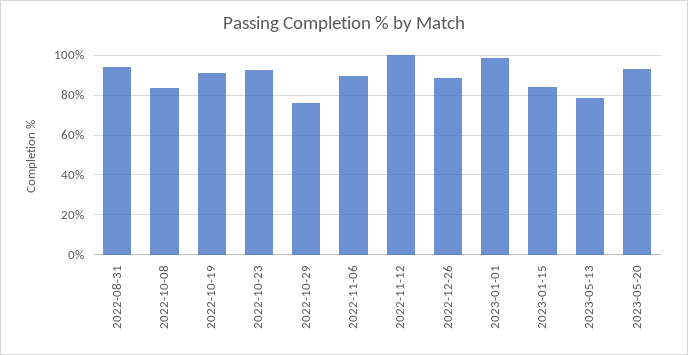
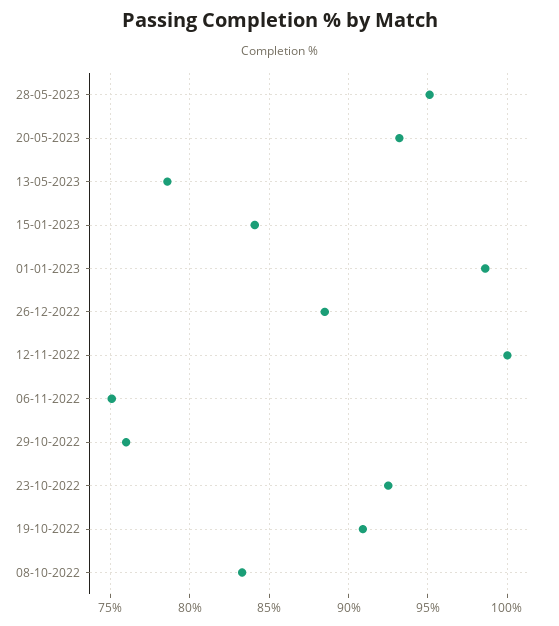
2022-08-31: 95 -> none
2022-11-06: 90 -> 75
28-05-2023: none -> 95

